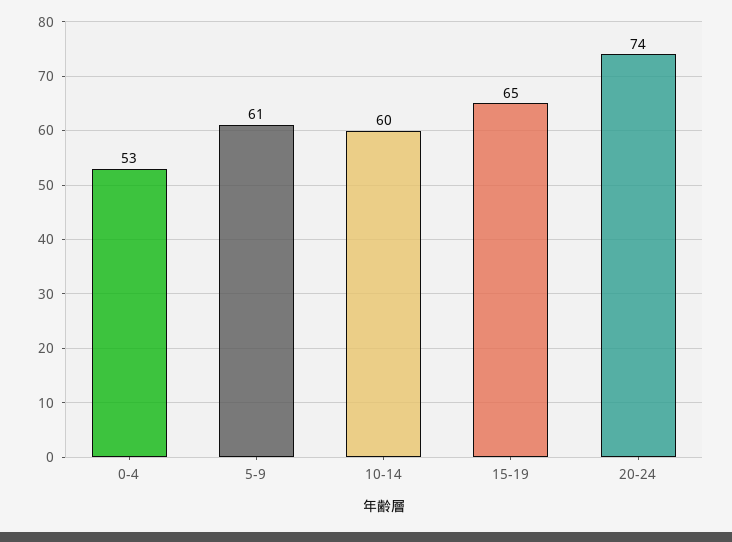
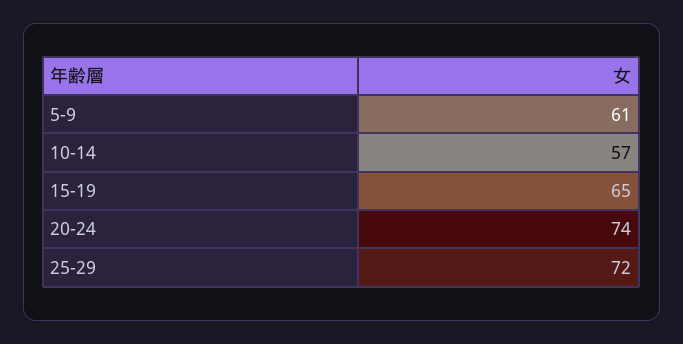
0-4: 53 -> none
10-14: 60 -> 57
25-29: none -> 72

